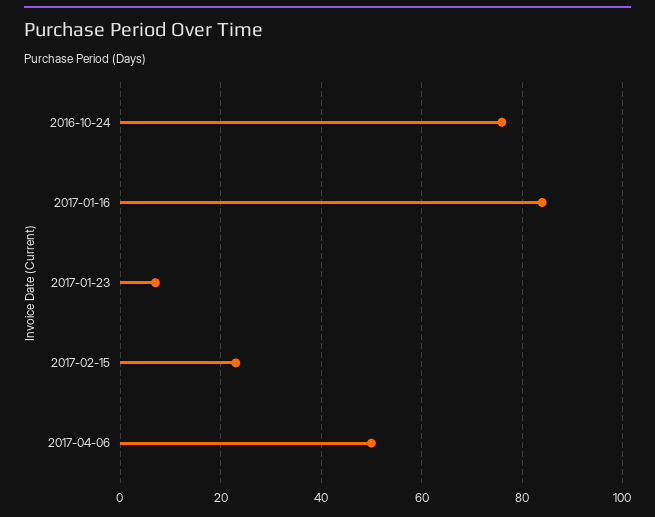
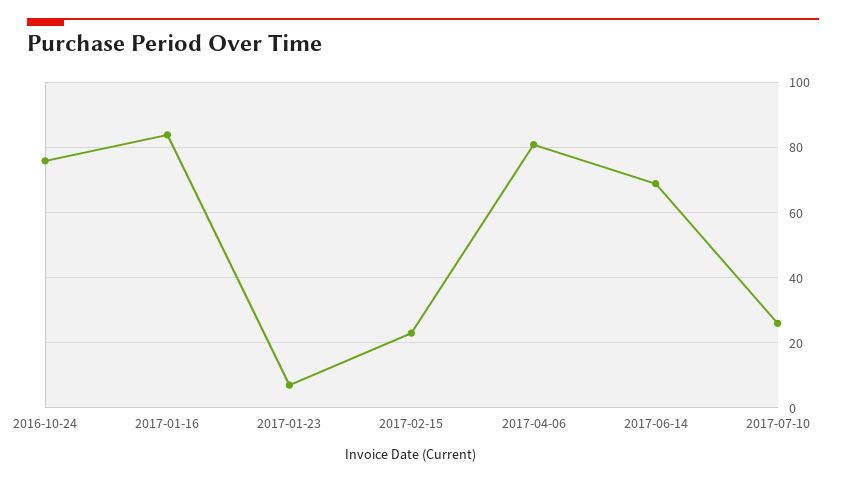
2017-04-06: 50 -> 80
2017-06-14: none -> 70
2017-07-10: none -> 25

